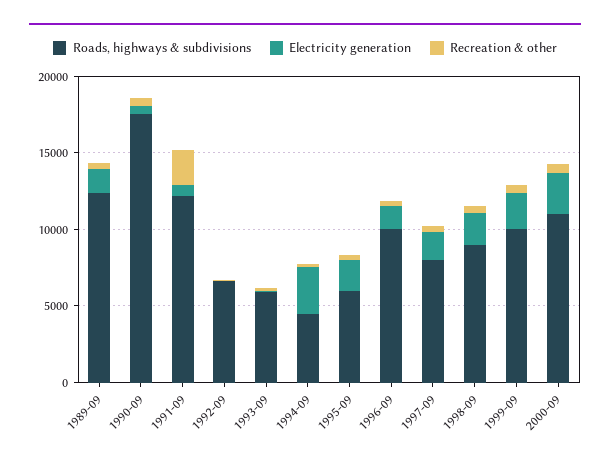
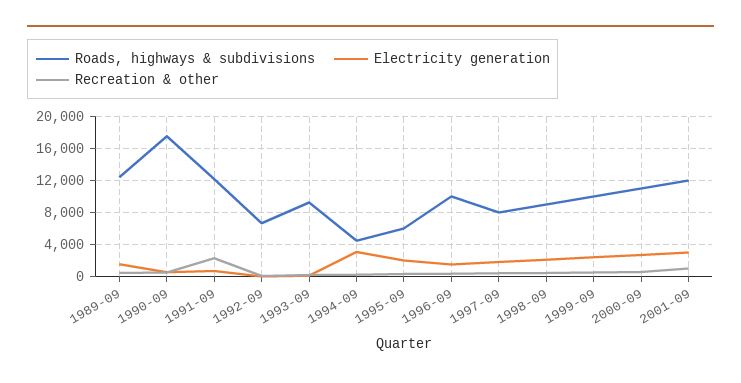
Roads, highways & subdivisions, 1993-09: 6000 -> 9000
Roads, highways & subdivisions, 2001-09: none -> 12000
Electricity generation, 2001-09: none -> 3000
Recreation & other, 2001-09: none -> 1000

